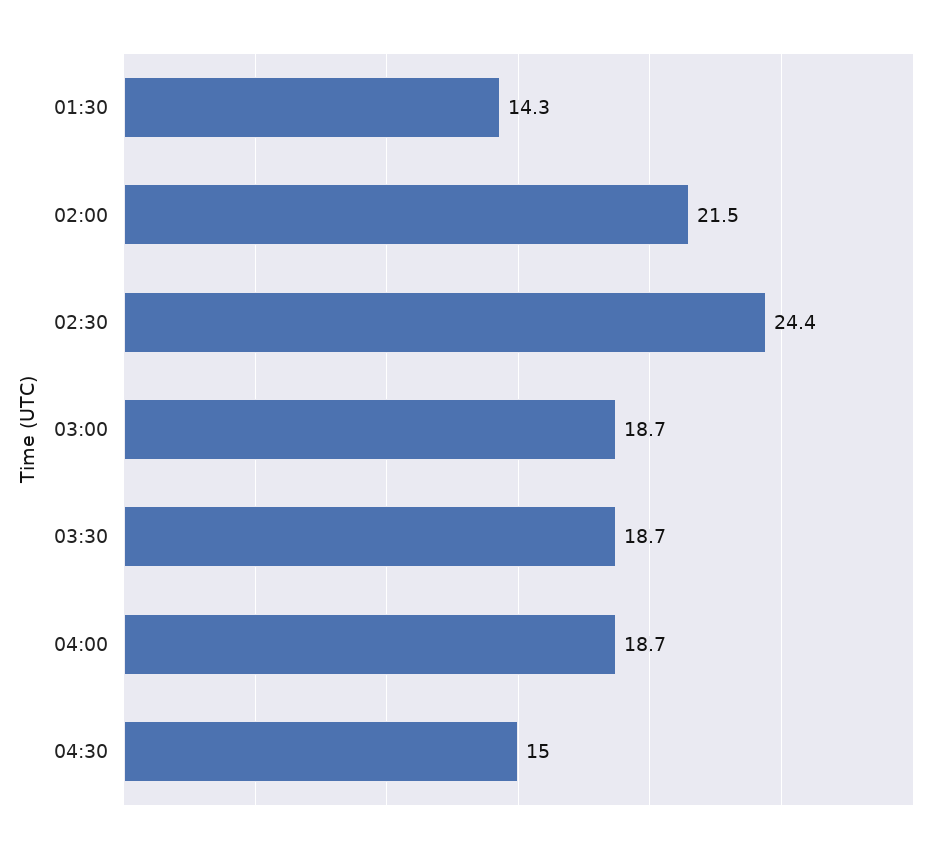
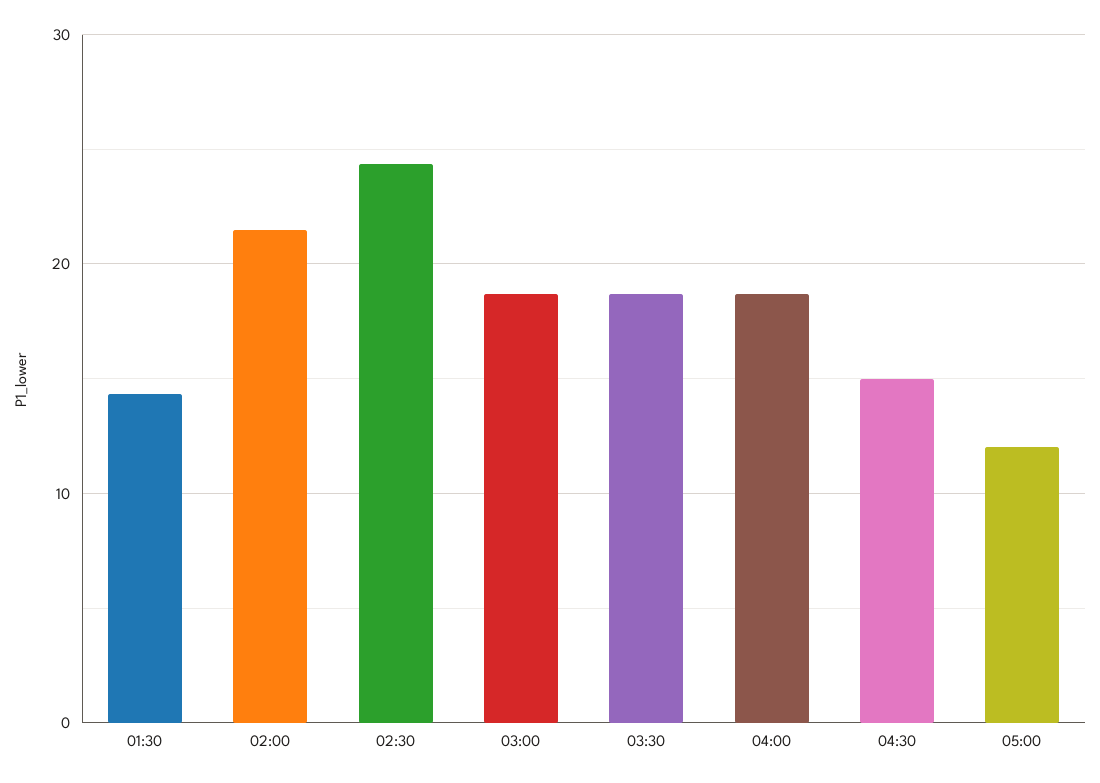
05:00: none -> 12

